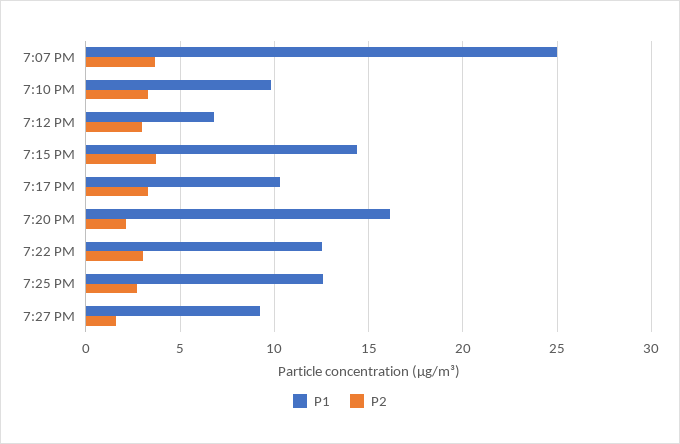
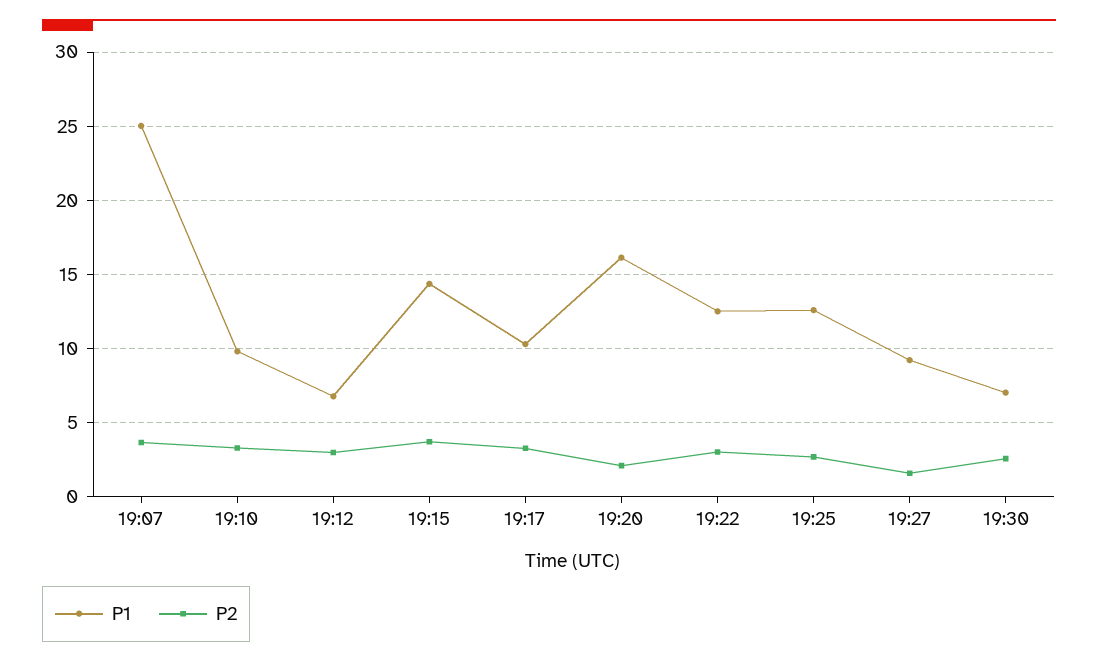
P1, 19:30: none -> 7
P2, 19:30: none -> 2.5

